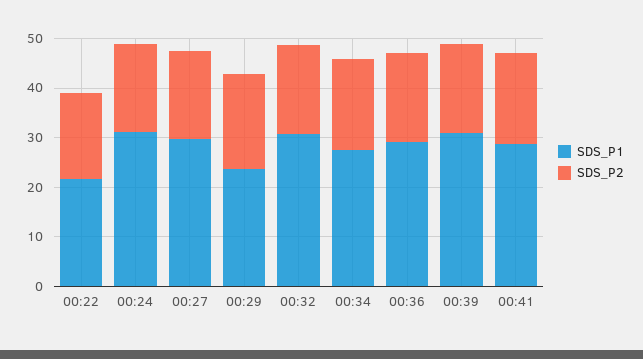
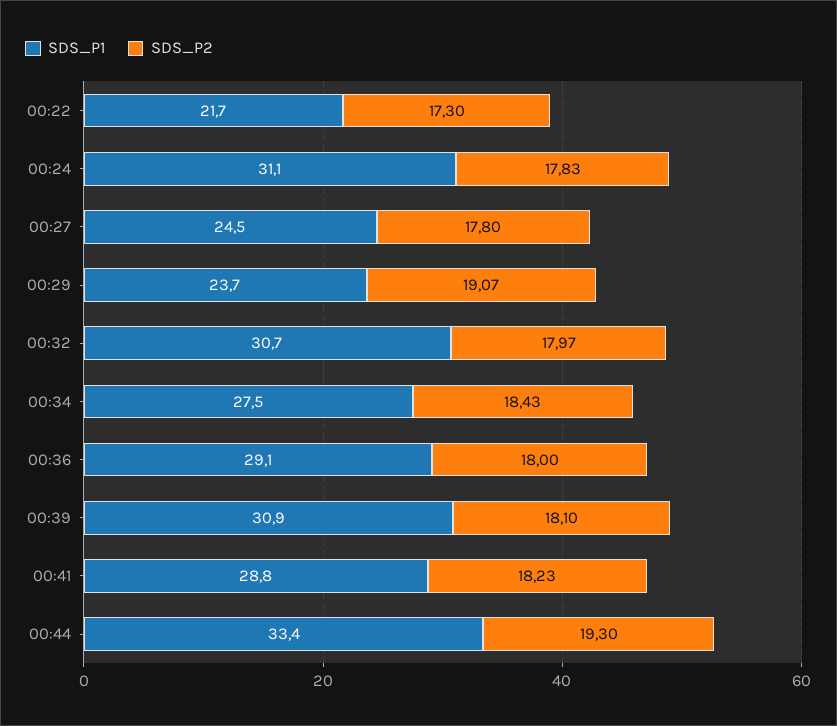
SDS_P1, 00:27: 30 -> 24.5
SDS_P1, 00:44: none -> 33.4
SDS_P2, 00:44: none -> 19.3

